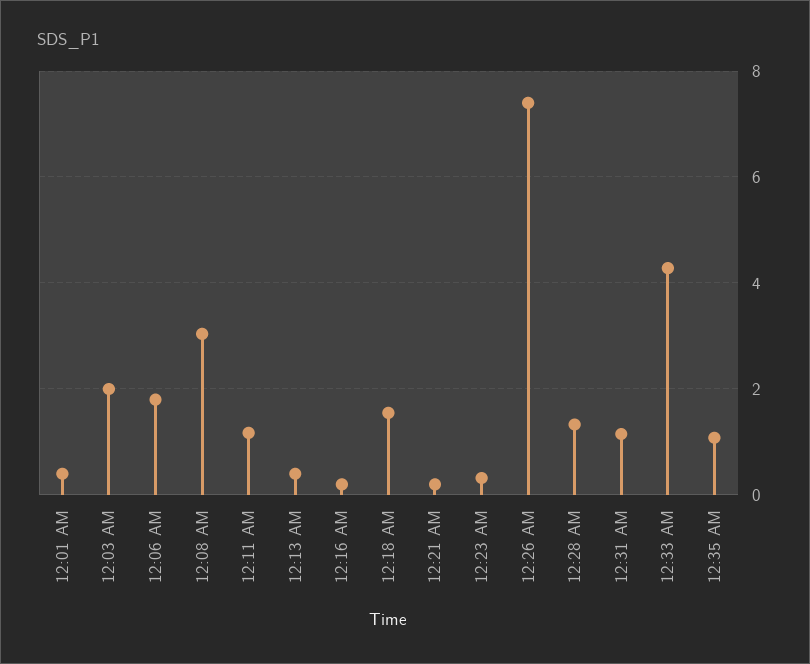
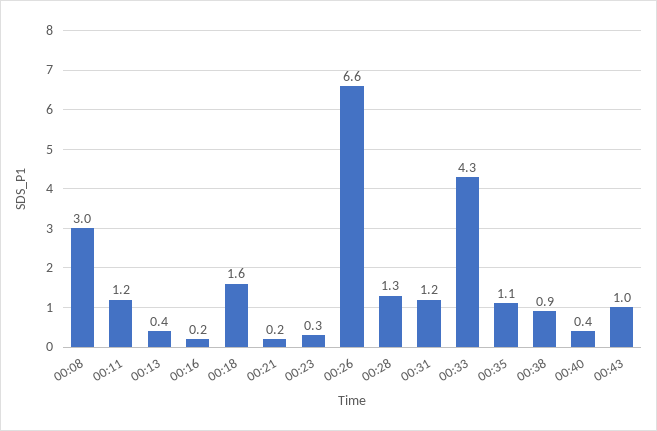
12:01 AM: 0.4 -> none
12:03 AM: 2 -> none
12:06 AM: 1.8 -> none
12:26 AM: 7.4 -> 6.6
00:38: none -> 0.9
00:40: none -> 0.4
00:43: none -> 1

